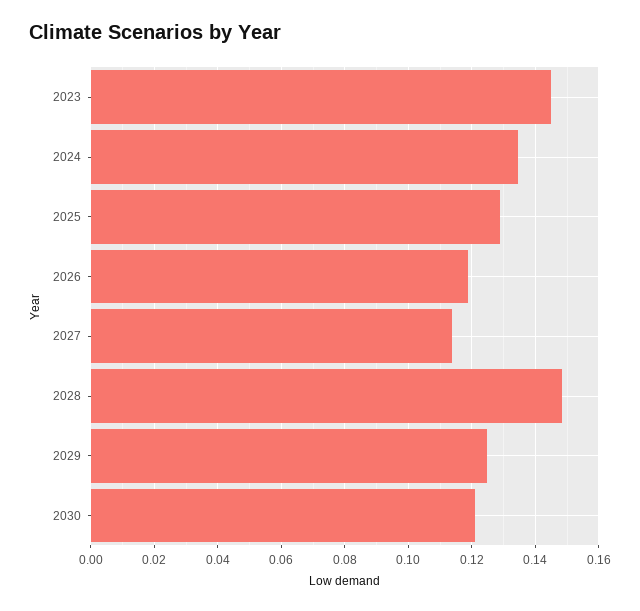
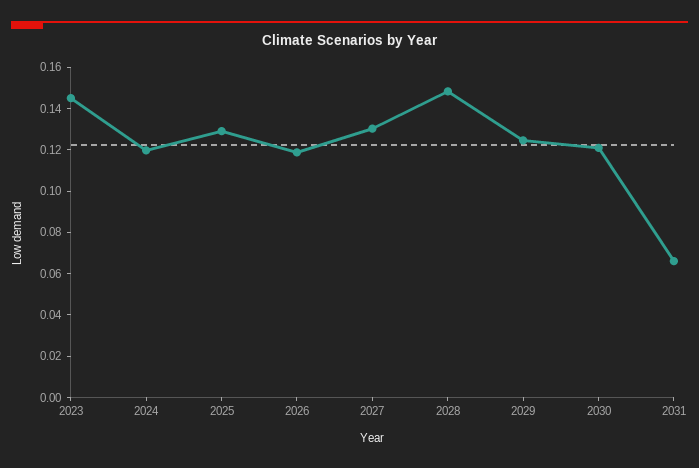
2024: 0.134 -> 0.12
2027: 0.114 -> 0.13
2031: none -> 0.065

